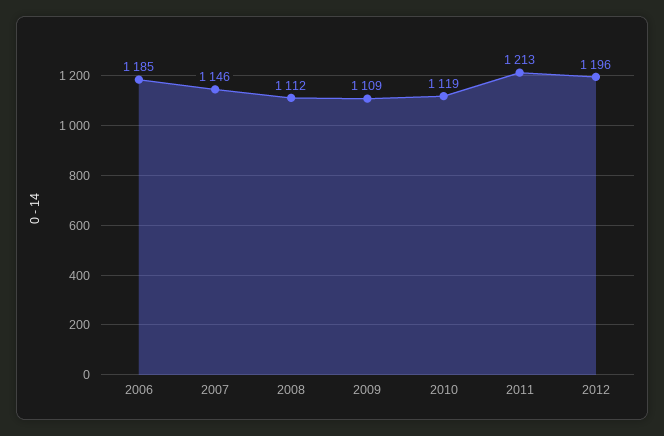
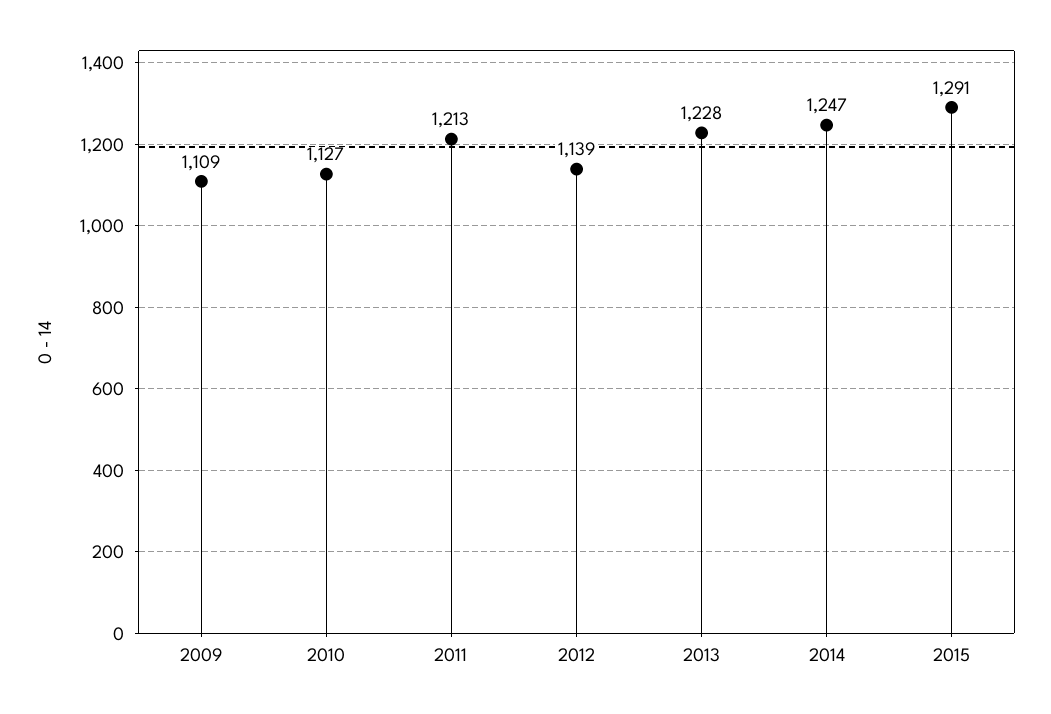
2006: 1185 -> none
2007: 1146 -> none
2008: 1112 -> none
2010: 1119 -> 1127
2012: 1196 -> 1139
2013: none -> 1228
2014: none -> 1247
2015: none -> 1291

